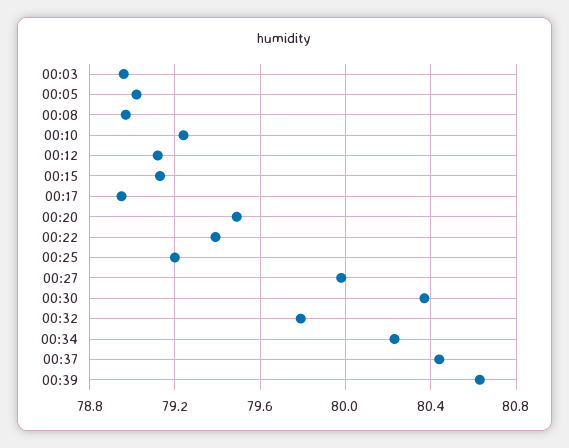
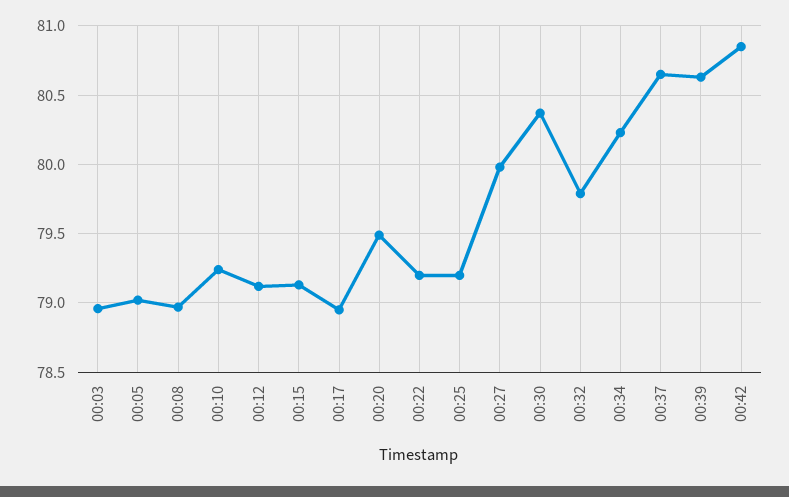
00:22: 79.4 -> 79.2
00:37: 80.45 -> 80.65
00:42: none -> 80.85

